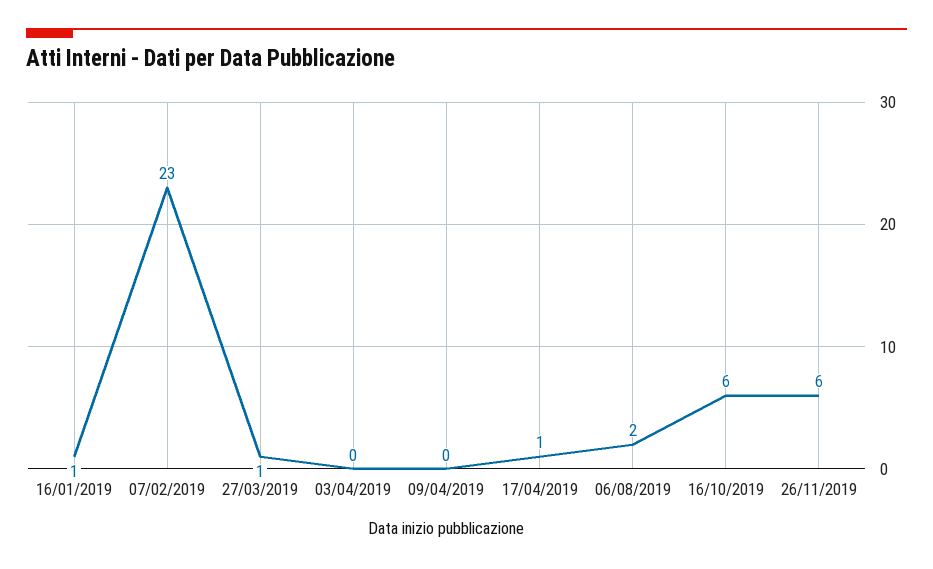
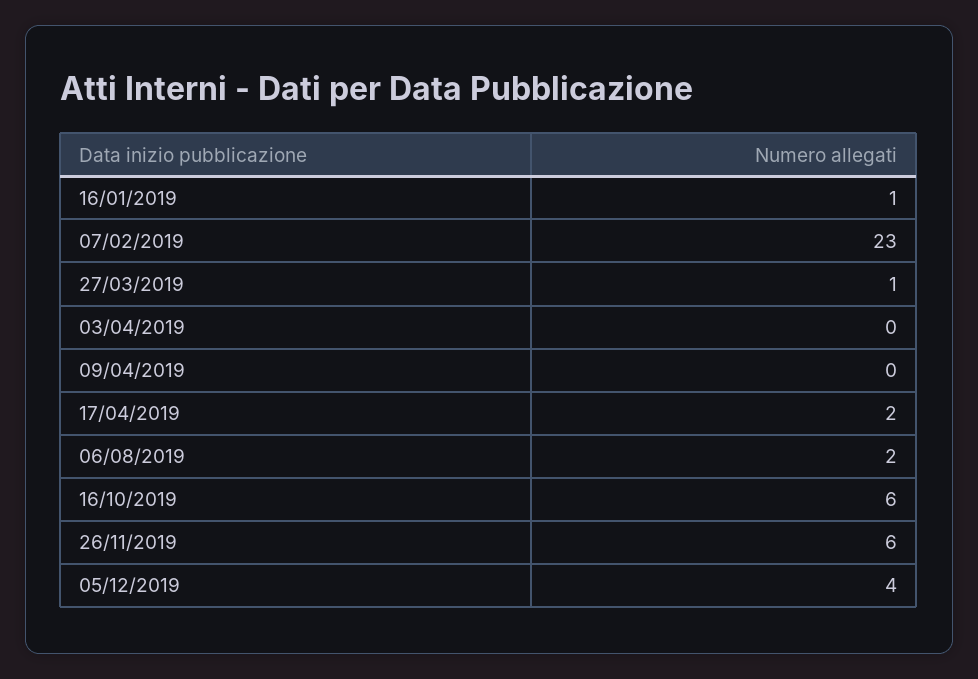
17/04/2019: 1 -> 2
05/12/2019: none -> 4

